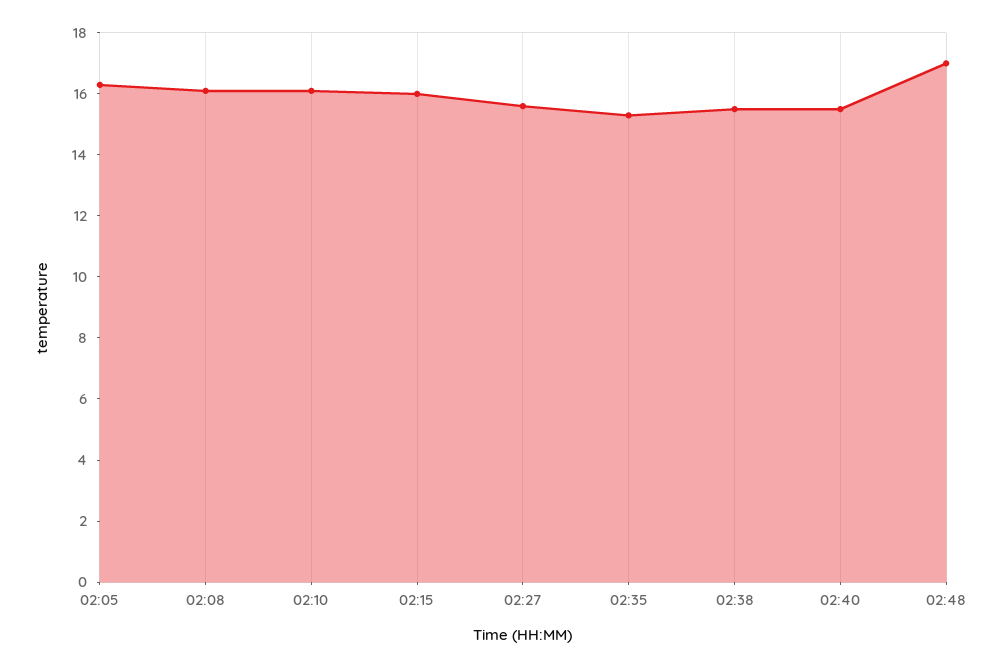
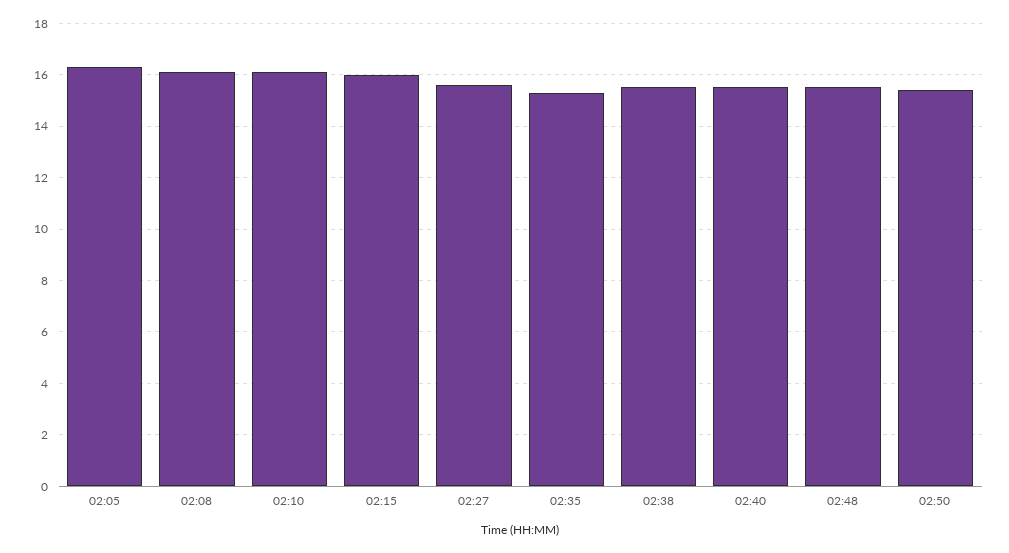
02:48: 17 -> 15.5
02:50: none -> 15.5

